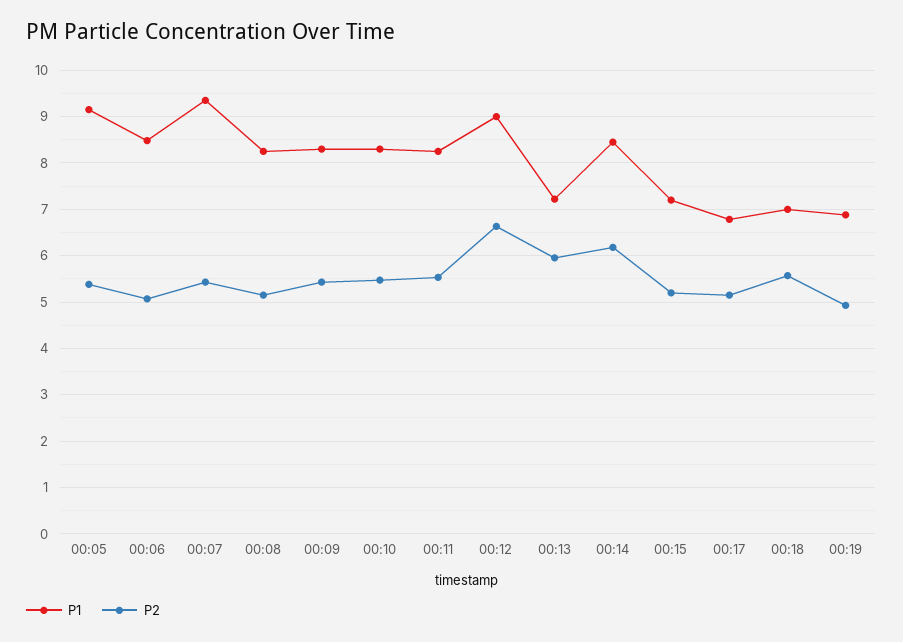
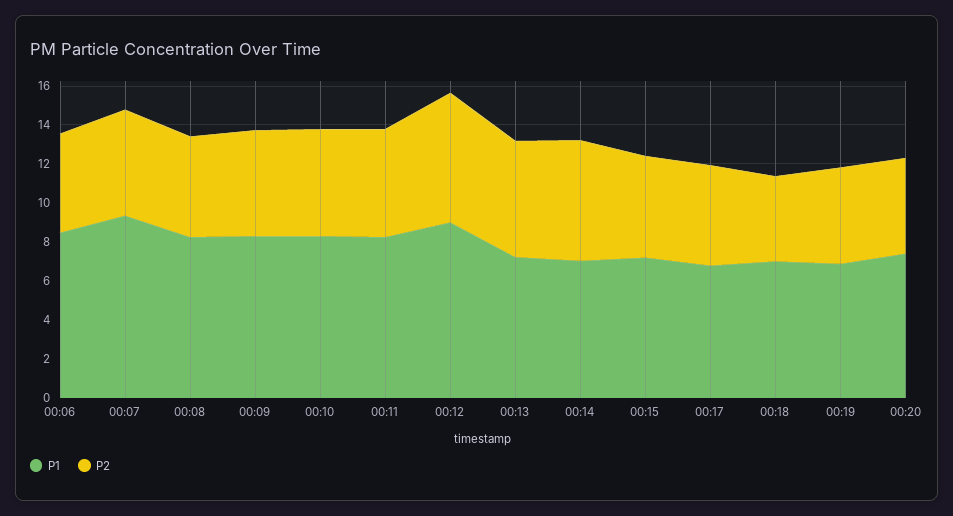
P1, 00:05: 9.2 -> none
P2, 00:05: 5.4 -> none
P1, 00:14: 8.4 -> 7
P2, 00:18: 5.6 -> 4.5
P1, 00:20: none -> 7.5
P2, 00:20: none -> 5

